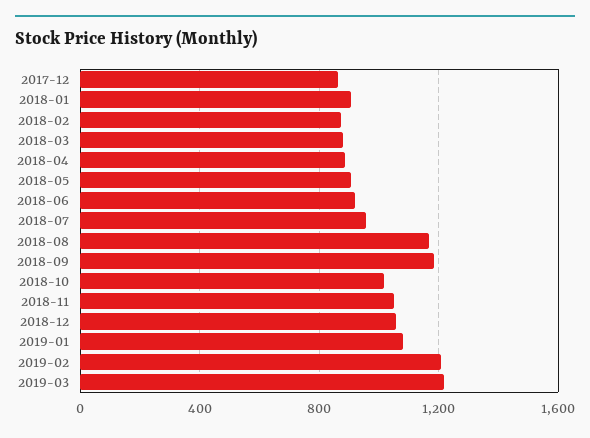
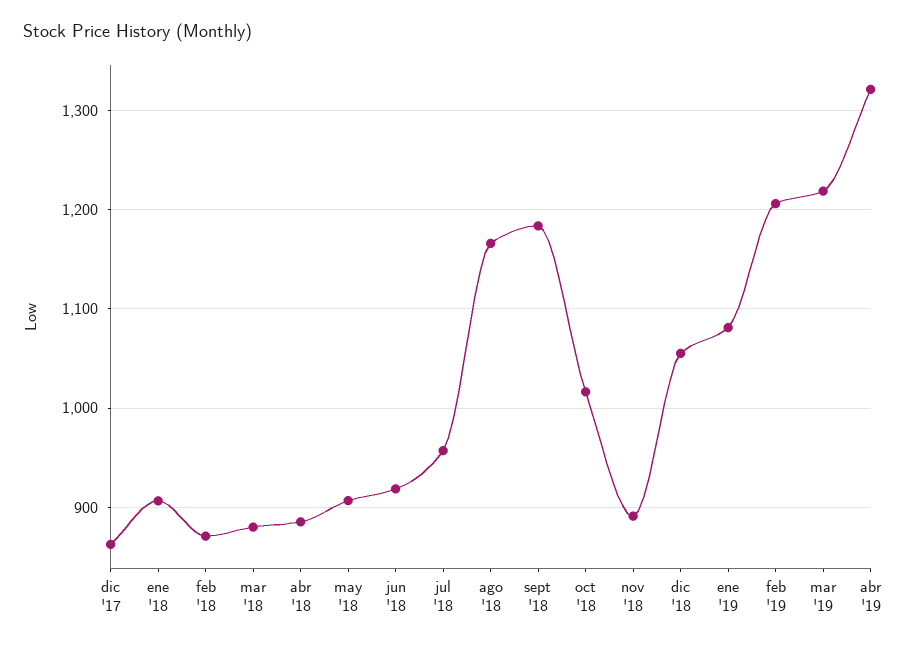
2018-11: 1050 -> 890
abr '19: none -> 1320

